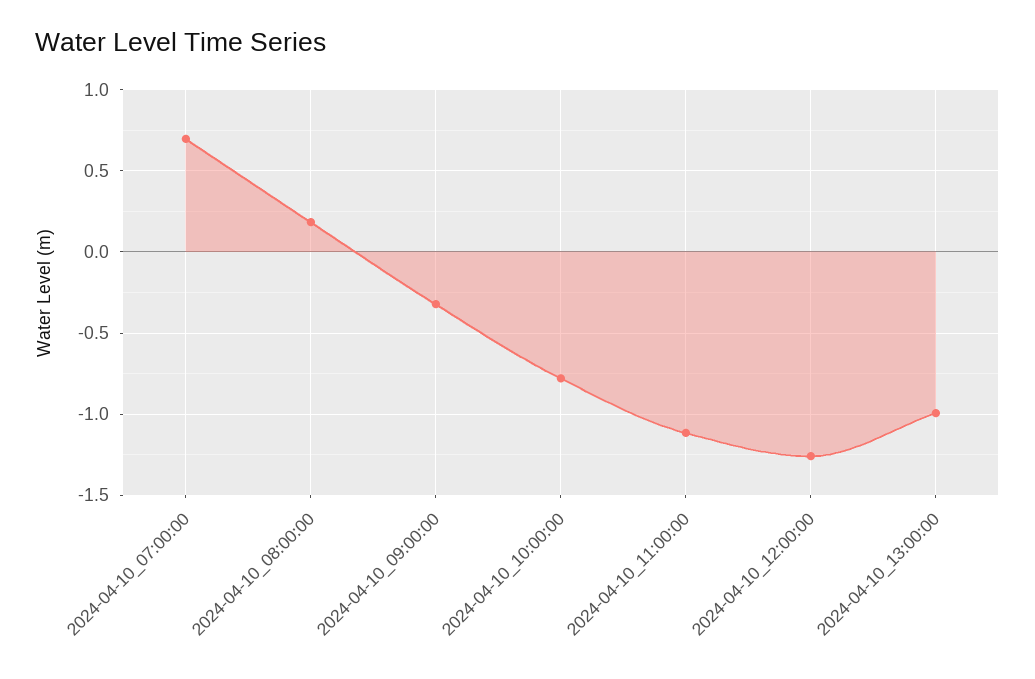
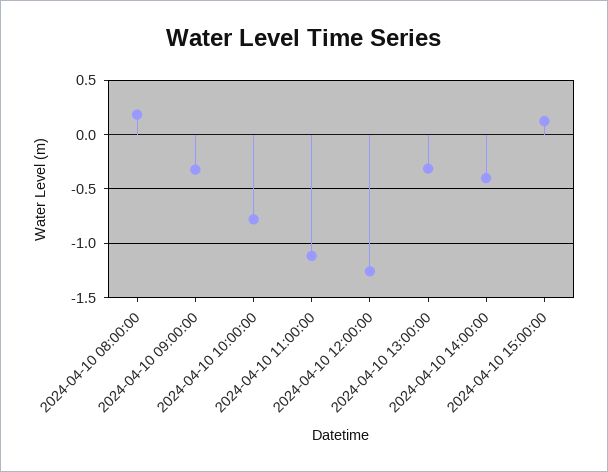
2024-04-10_07:00:00: 0.7 -> none
2024-04-10_13:00:00: -1 -> -0.3
2024-04-10 14:00:00: none -> -0.4
2024-04-10 15:00:00: none -> 0.1

